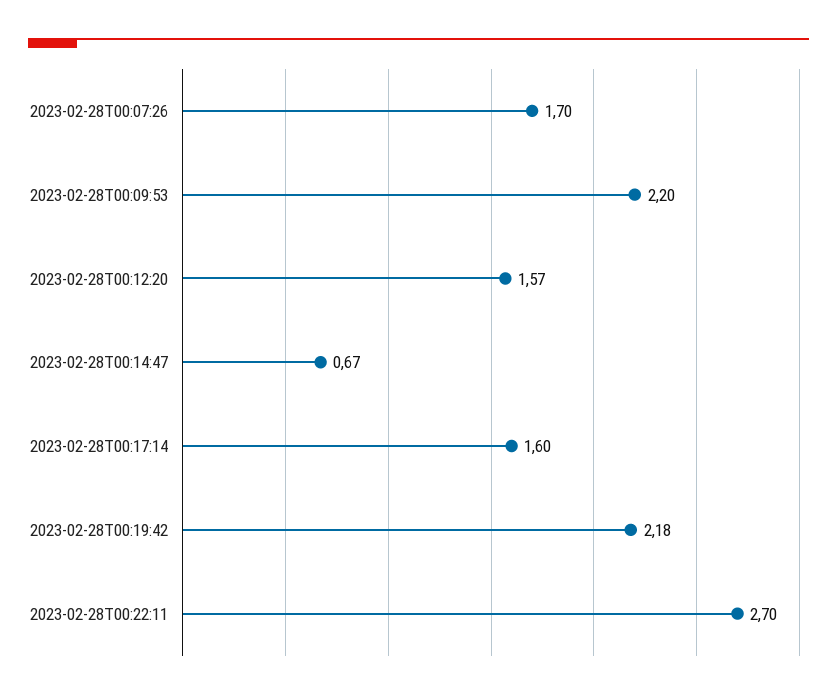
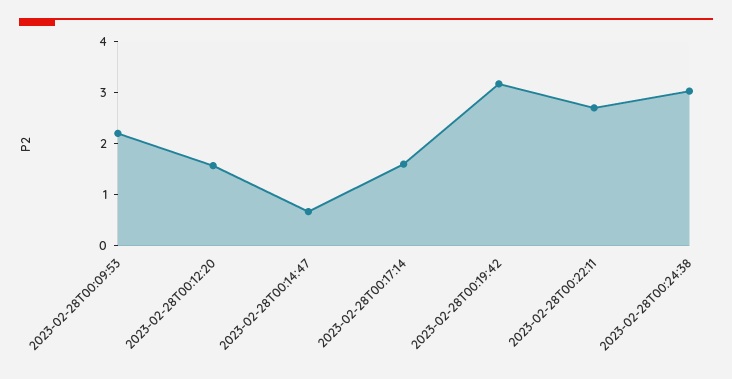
2023-02-28T00:07:26: 1.7 -> none
2023-02-28T00:19:42: 2.18 -> 3.2
2023-02-28T00:24:38: none -> 3

